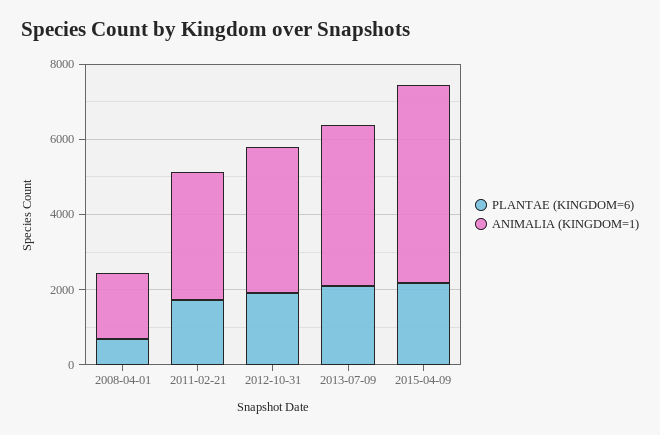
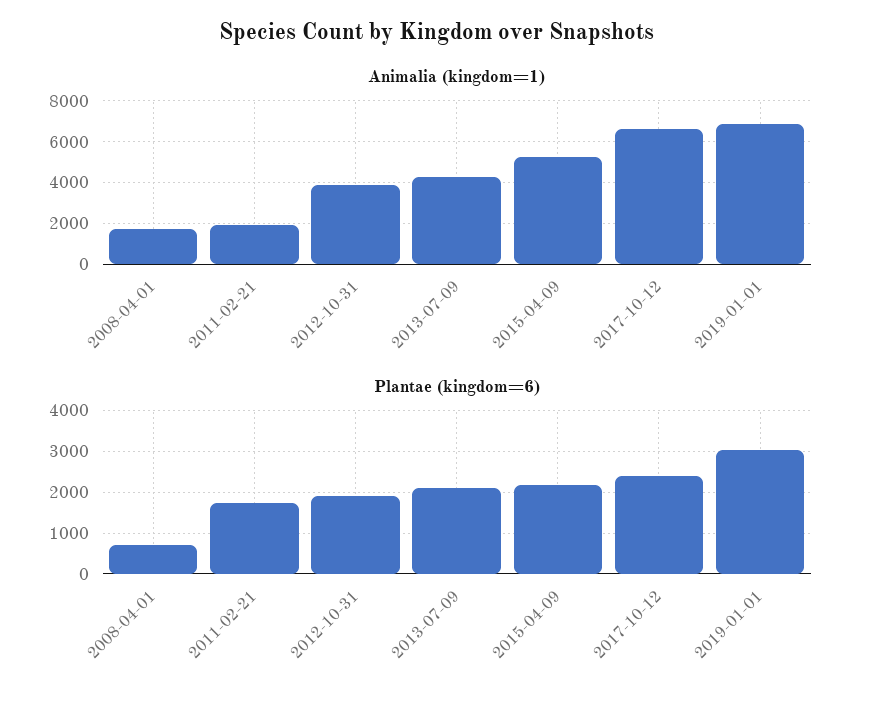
ANIMALIA (KINGDOM=1), 2011-02-21: 3500 -> 2000
ANIMALIA (KINGDOM=1), 2017-10-12: none -> 6500
ANIMALIA (KINGDOM=1), 2019-01-01: none -> 7000
PLANTAE (KINGDOM=6), 2017-10-12: none -> 2400
PLANTAE (KINGDOM=6), 2019-01-01: none -> 3000

